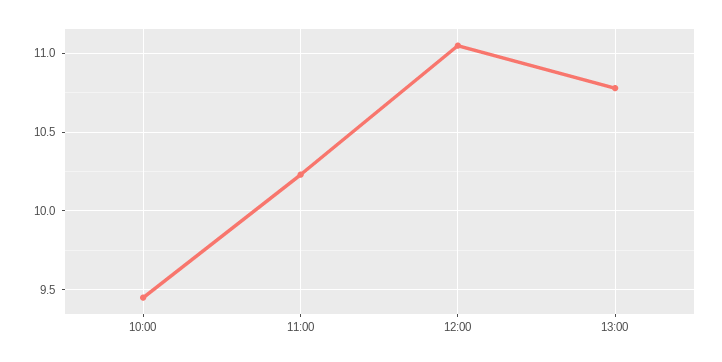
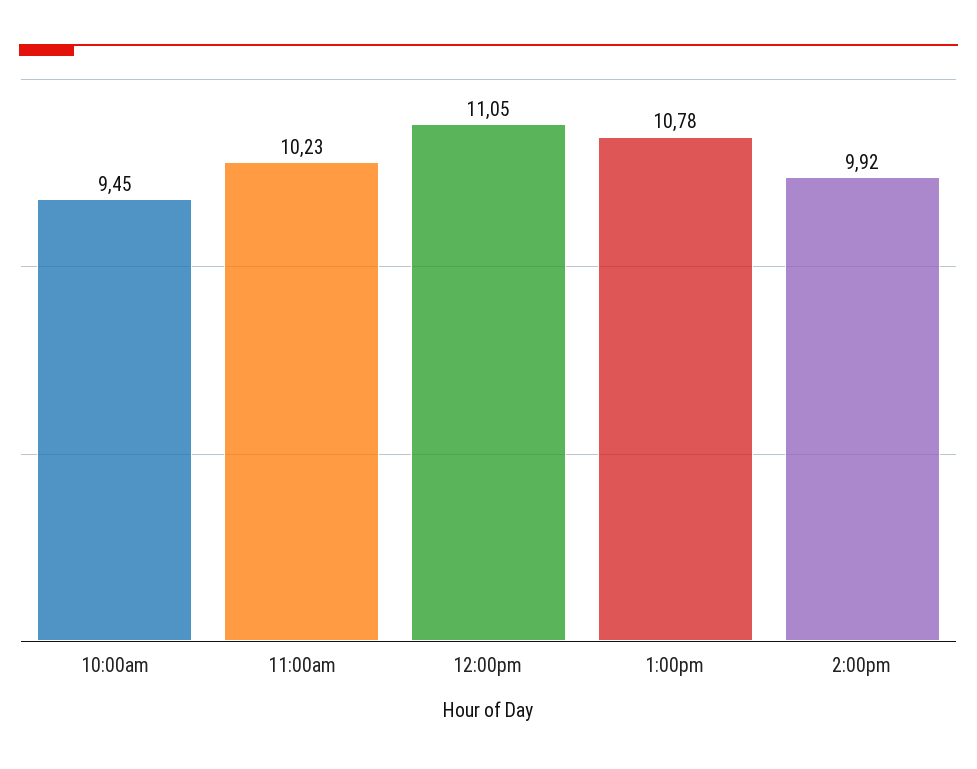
2:00pm: none -> 9.92

